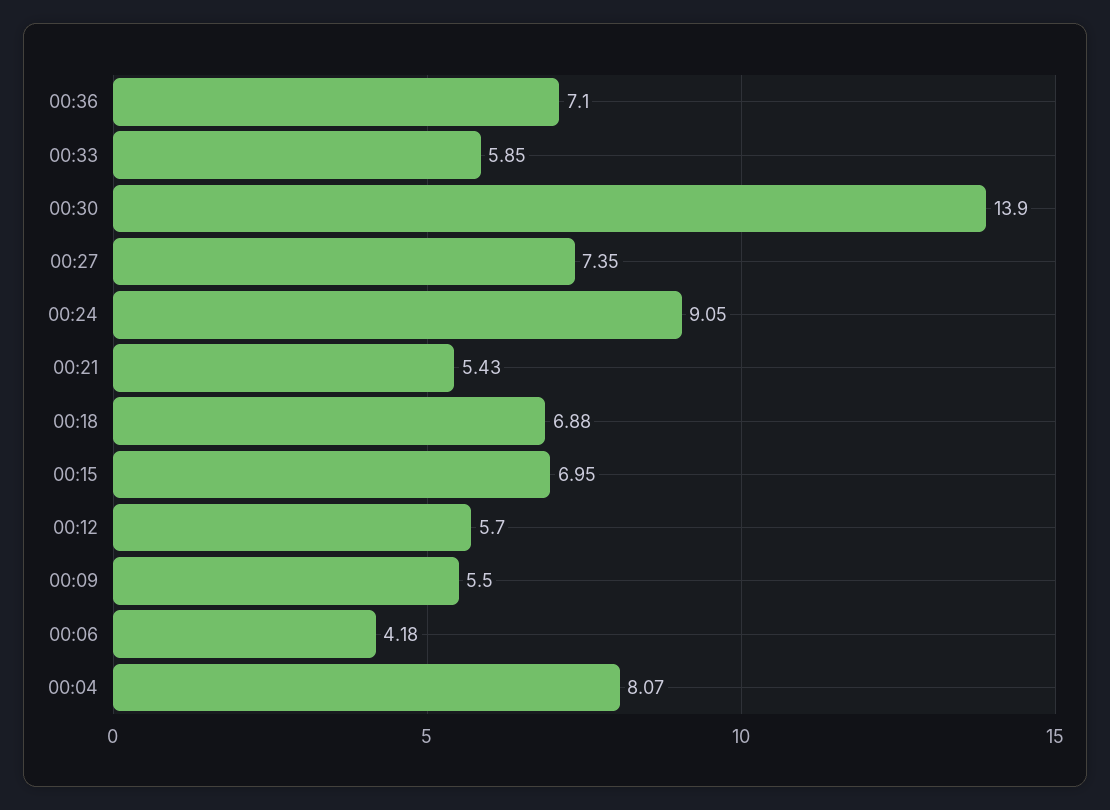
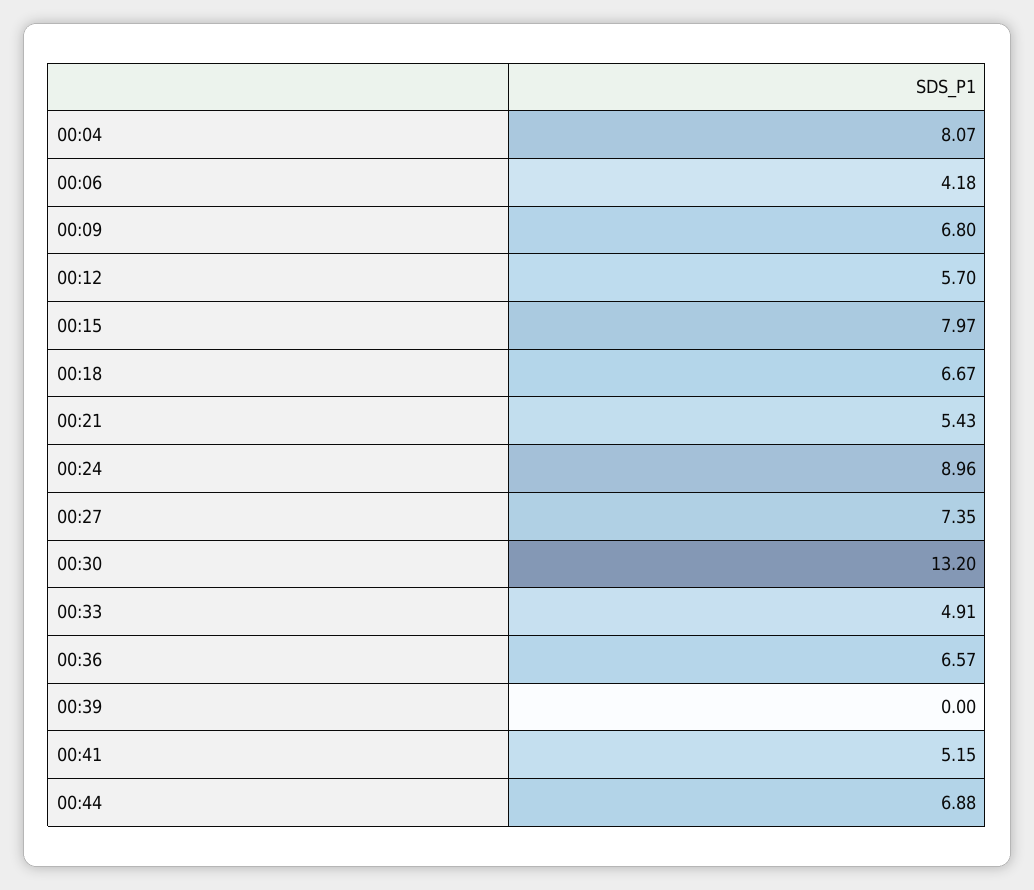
00:36: 7.1 -> 6.57
00:33: 5.85 -> 4.91
00:30: 13.9 -> 13.2
00:24: 9.05 -> 8.96
00:18: 6.88 -> 6.67
00:15: 6.95 -> 7.97
00:09: 5.5 -> 6.8
00:39: none -> 0
00:41: none -> 5.15
00:44: none -> 6.88

